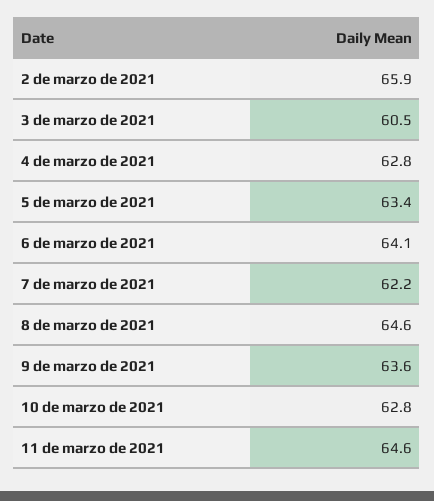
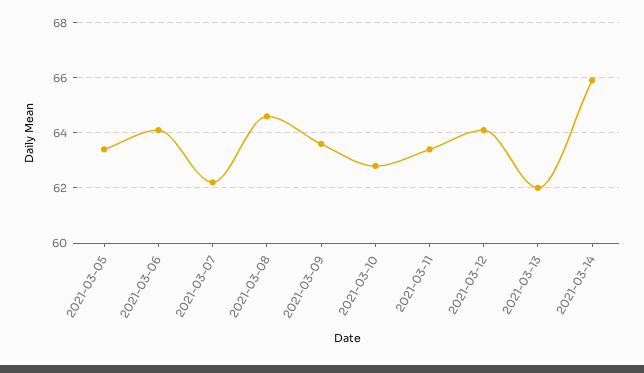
2 de marzo de 2021: 65.9 -> none
3 de marzo de 2021: 60.5 -> none
4 de marzo de 2021: 62.8 -> none
11 de marzo de 2021: 64.6 -> 63.5
2021-03-12: none -> 64
2021-03-13: none -> 62
2021-03-14: none -> 66

